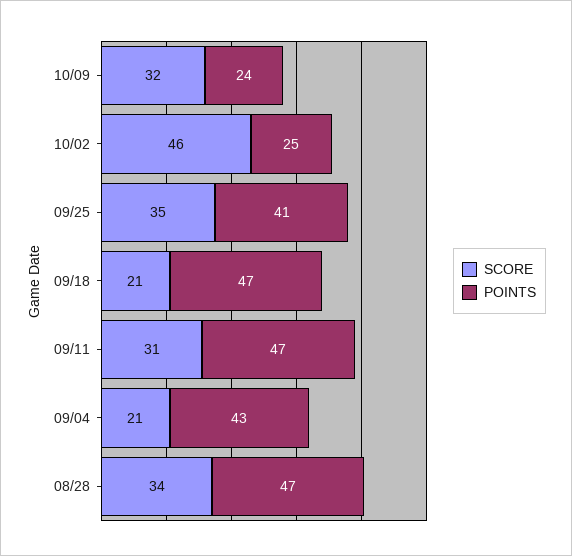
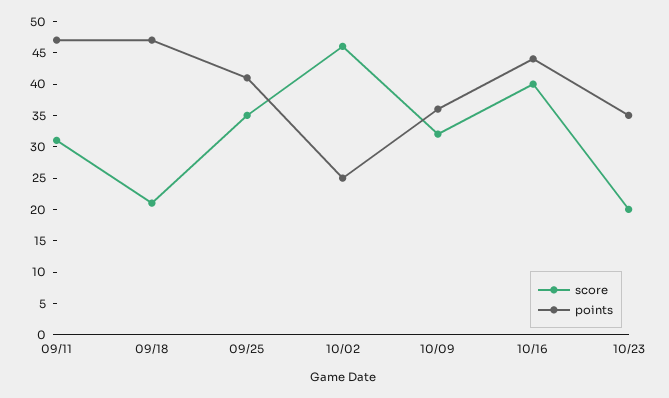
POINTS, 10/09: 24 -> 35
SCORE, 09/04: 21 -> none
POINTS, 09/04: 43 -> none
SCORE, 08/28: 34 -> none
POINTS, 08/28: 47 -> none
SCORE, 10/16: none -> 40
POINTS, 10/16: none -> 45
SCORE, 10/23: none -> 20
POINTS, 10/23: none -> 35

